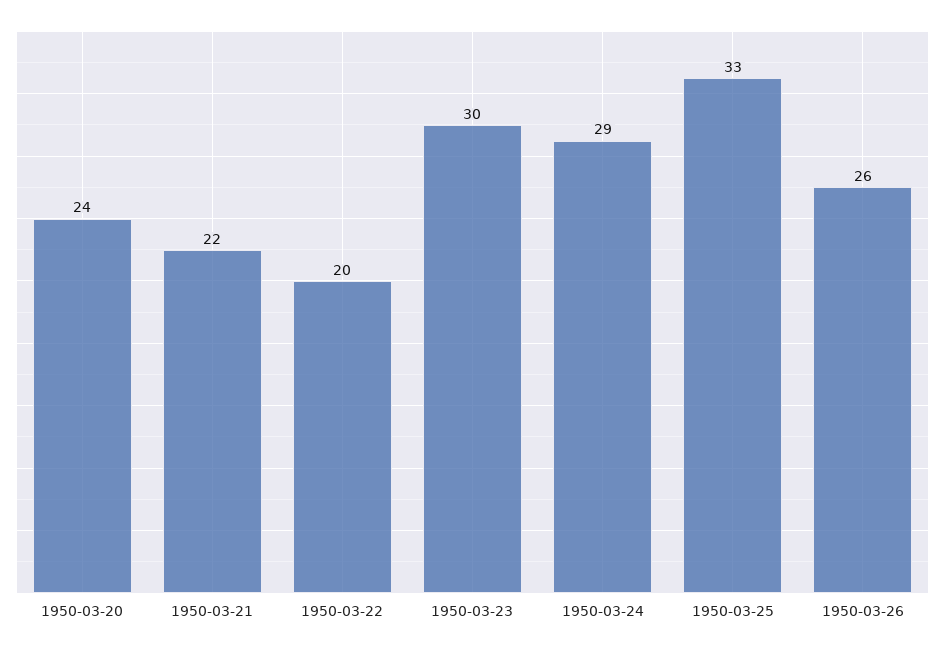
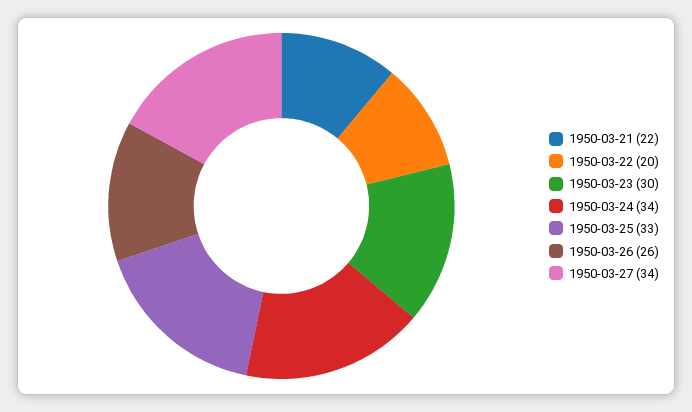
1950-03-20: 24 -> none
1950-03-24: 29 -> 34
1950-03-27: none -> 34

